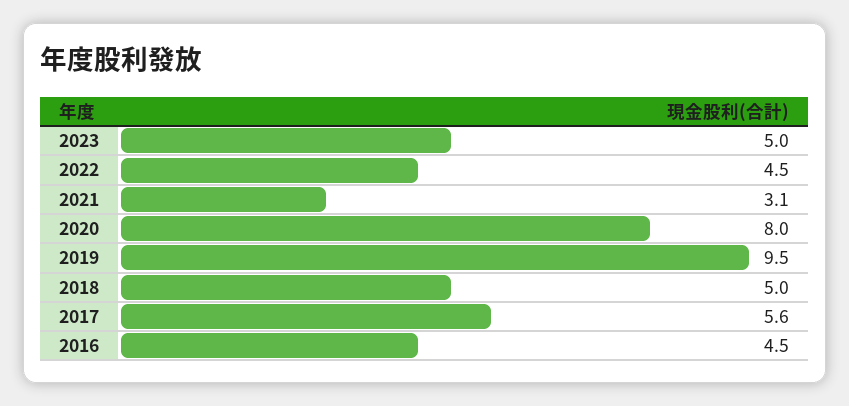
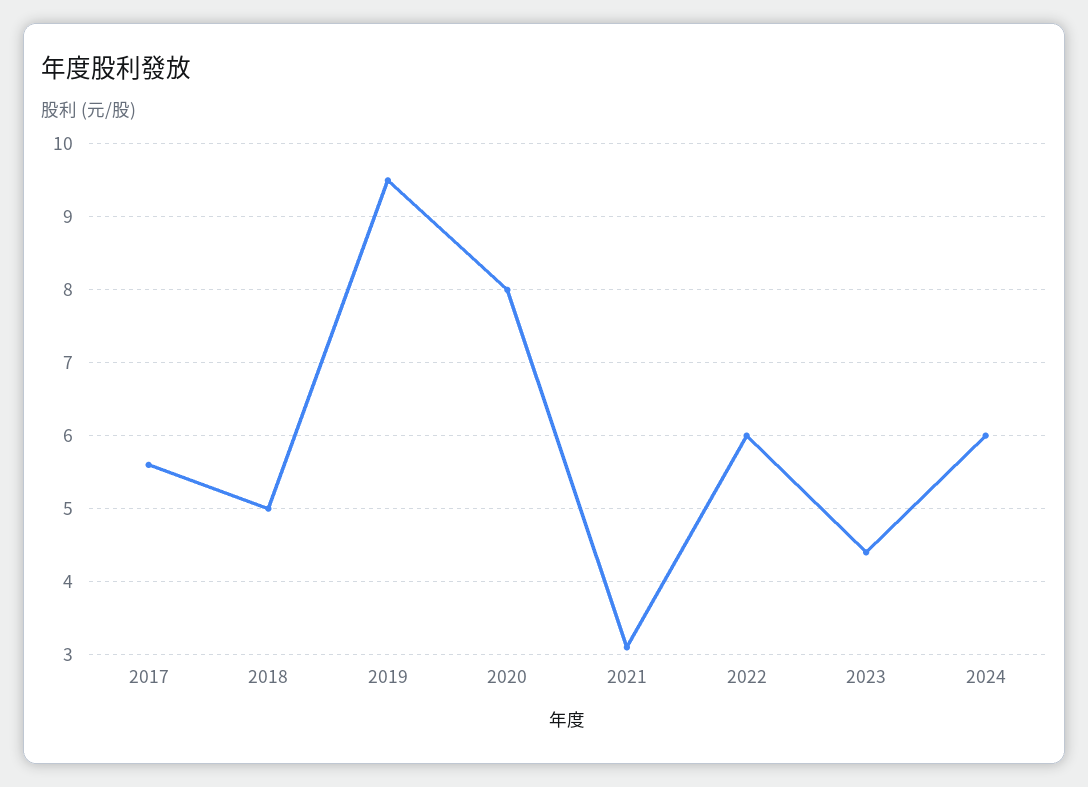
2023: 5 -> 4.4
2022: 4.5 -> 6
2016: 4.5 -> none
2024: none -> 6

